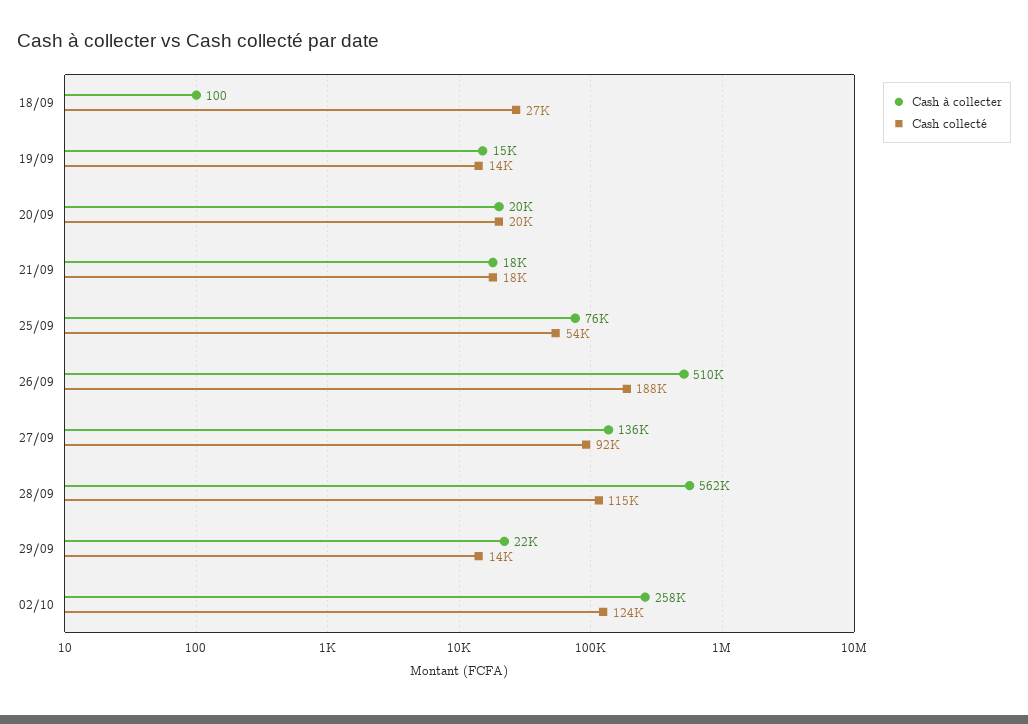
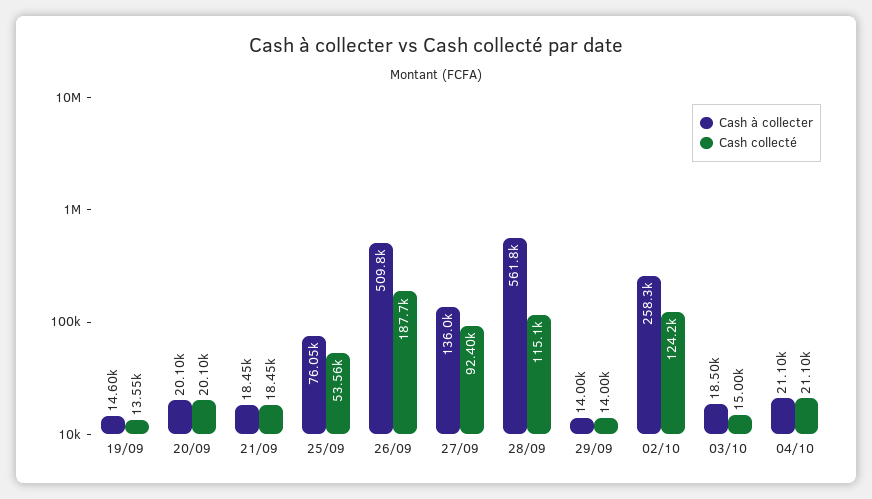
Cash à collecter, 18/09: 100 -> none
Cash collecté, 18/09: 27000 -> none
Cash à collecter, 29/09: 22000 -> 14000
Cash à collecter, 03/10: none -> 18500
Cash collecté, 03/10: none -> 15000
Cash à collecter, 04/10: none -> 21100
Cash collecté, 04/10: none -> 21100

